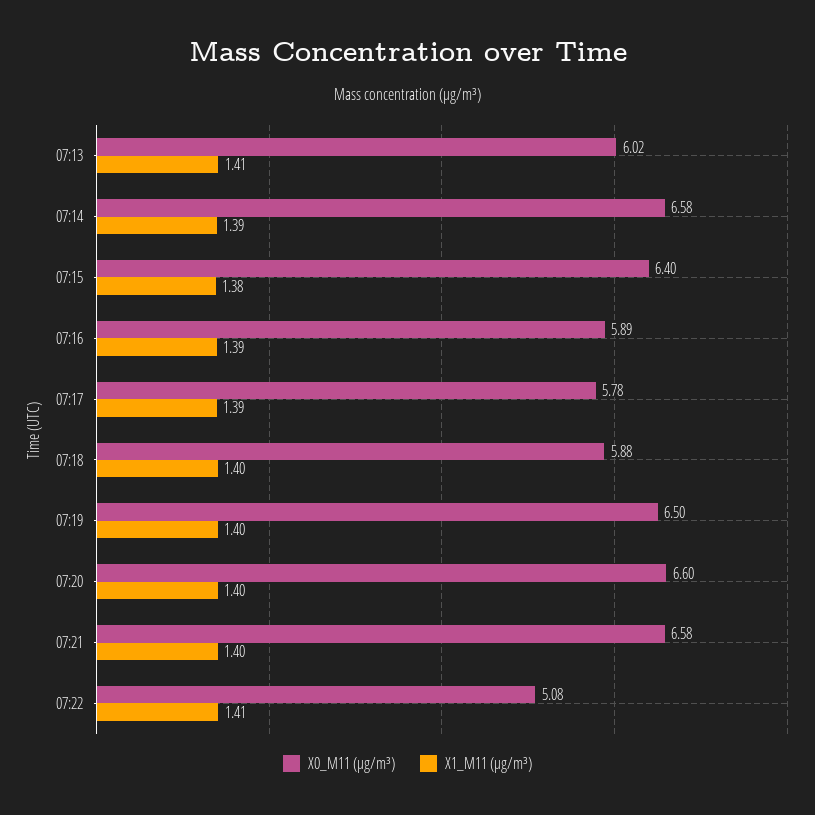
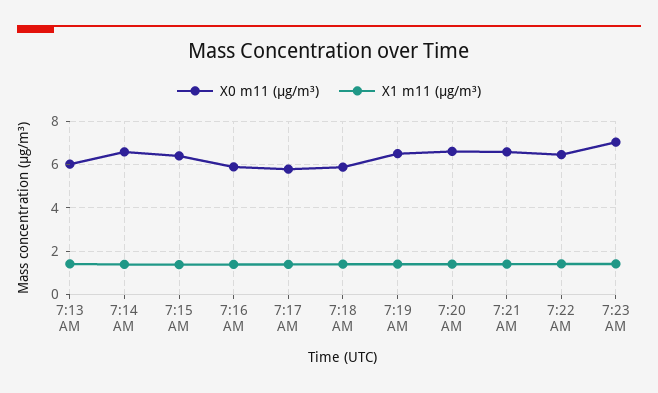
X0_M11 (μg/m³), 07:22: 5.08 -> 6.5
X0_M11 (μg/m³), 7:23 AM: none -> 7
X1_M11 (μg/m³), 7:23 AM: none -> 1.5

